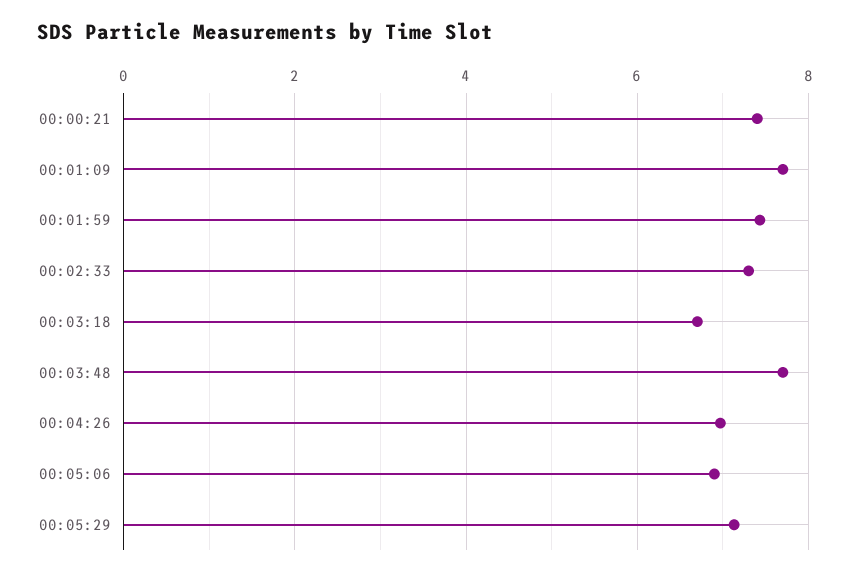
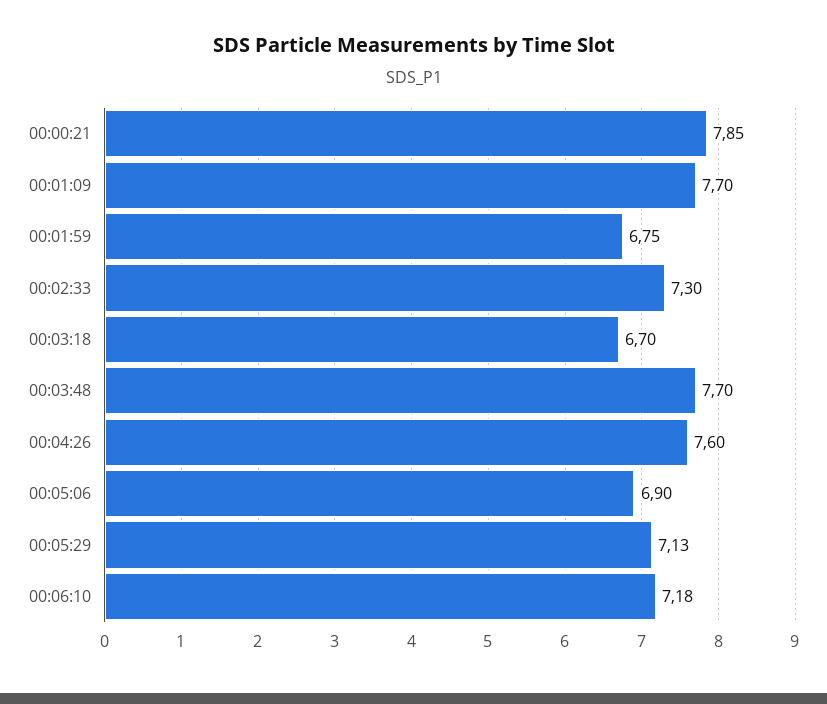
00:00:21: 7.4 -> 7.85
00:01:59: 7.4 -> 6.75
00:04:26: 7 -> 7.6
00:06:10: none -> 7.18

